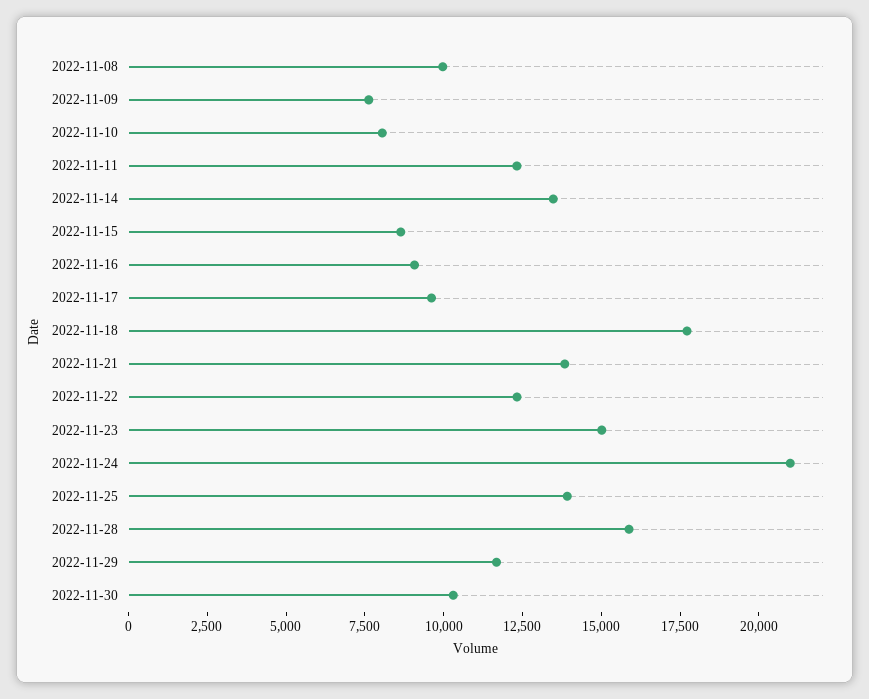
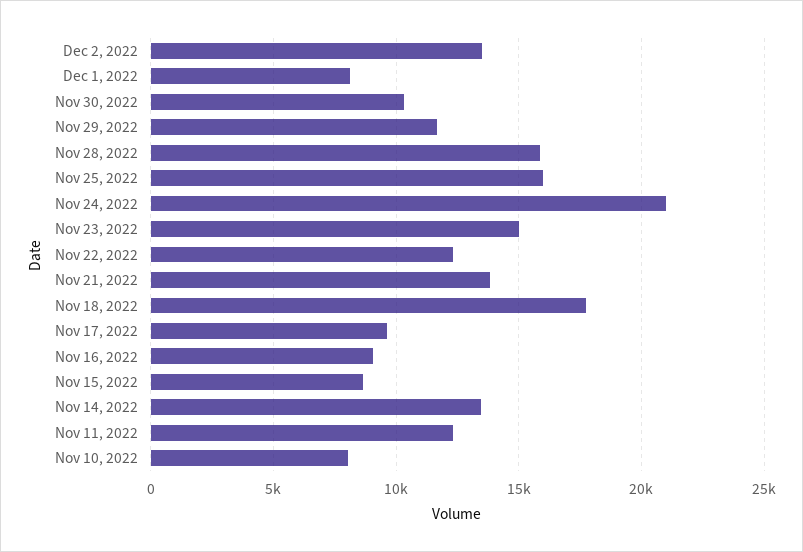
2022-11-08: 10000 -> none
2022-11-09: 7500 -> none
2022-11-25: 14000 -> 16000
Dec 2, 2022: none -> 13500
Dec 1, 2022: none -> 8000

